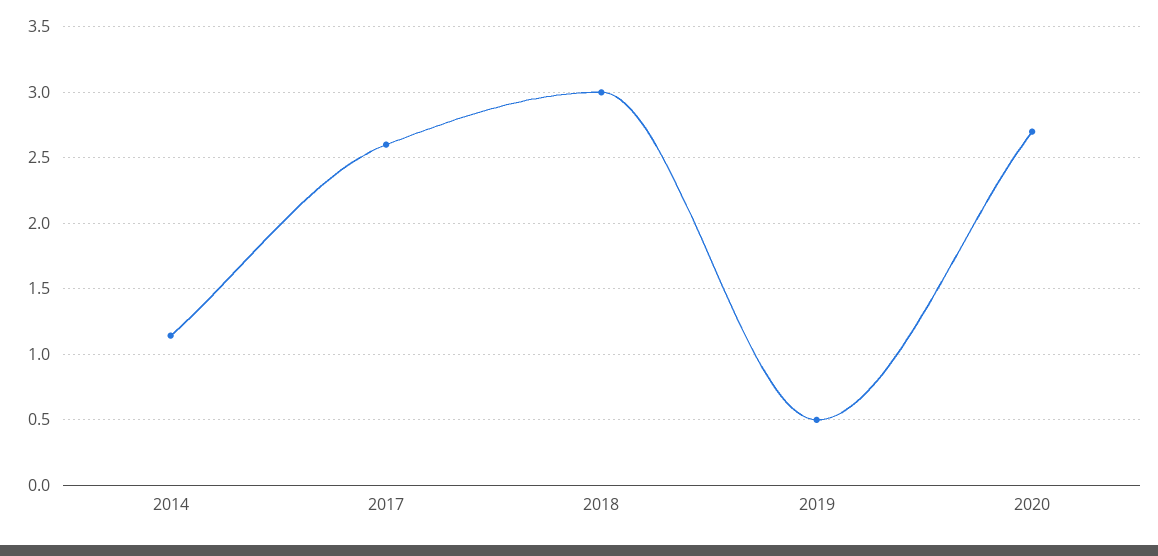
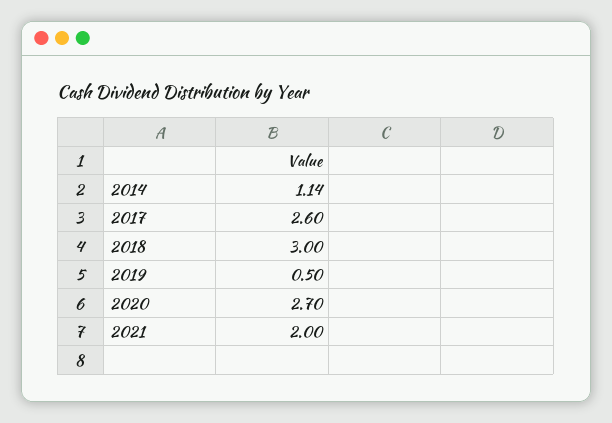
2021: none -> 2

